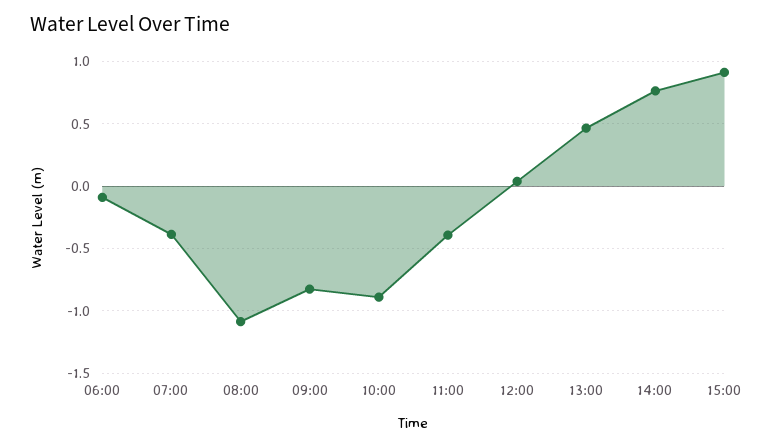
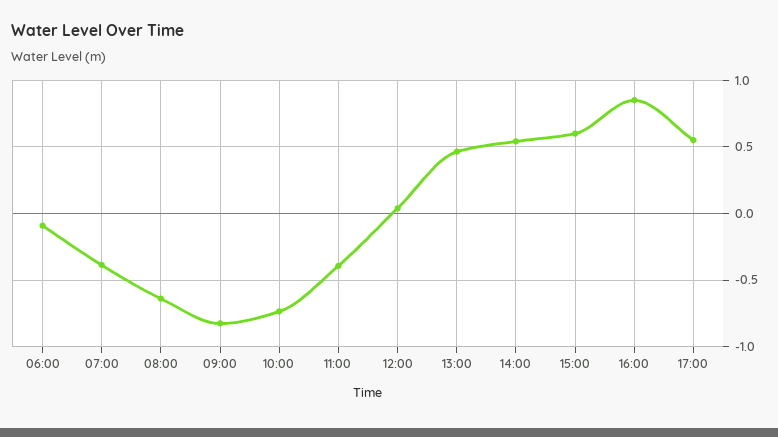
08:00: -1.1 -> -0.65
10:00: -0.9 -> -0.75
14:00: 0.75 -> 0.55
15:00: 0.9 -> 0.6
16:00: none -> 0.85
17:00: none -> 0.55

